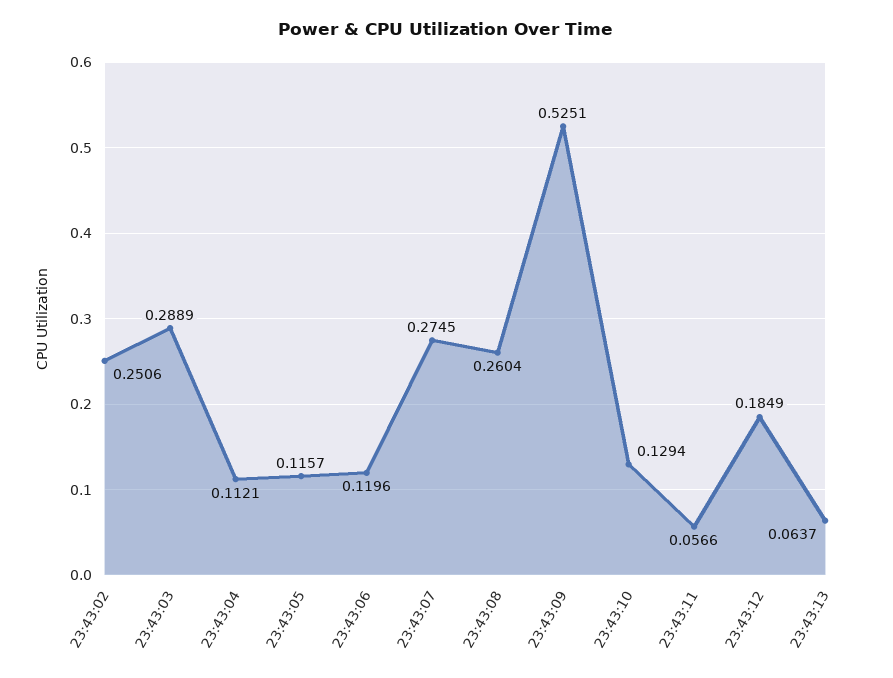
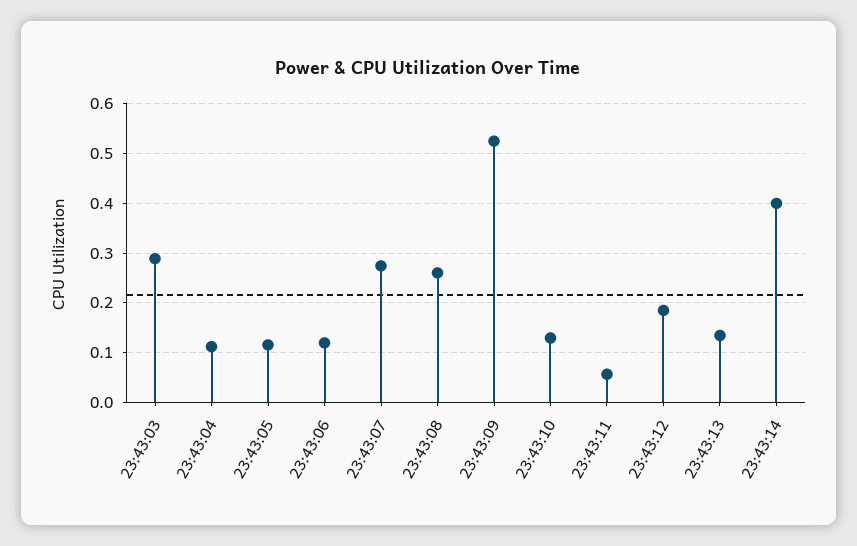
23:43:02: 0.2506 -> none
23:43:13: 0.0637 -> 0.14
23:43:14: none -> 0.4

